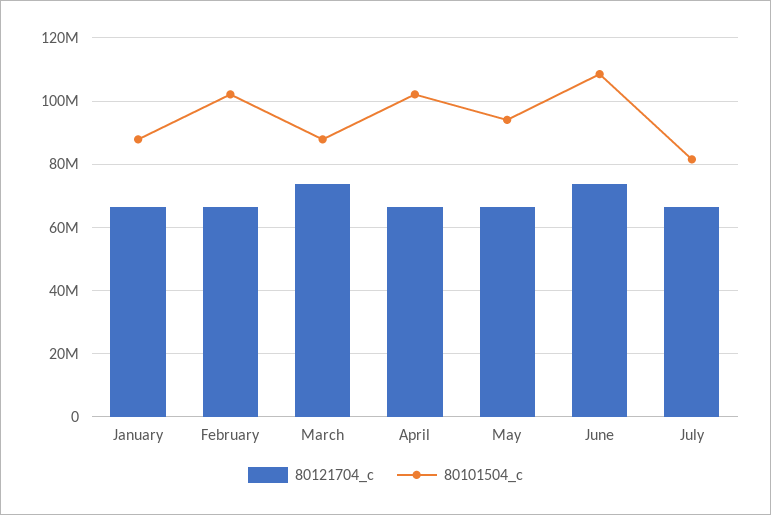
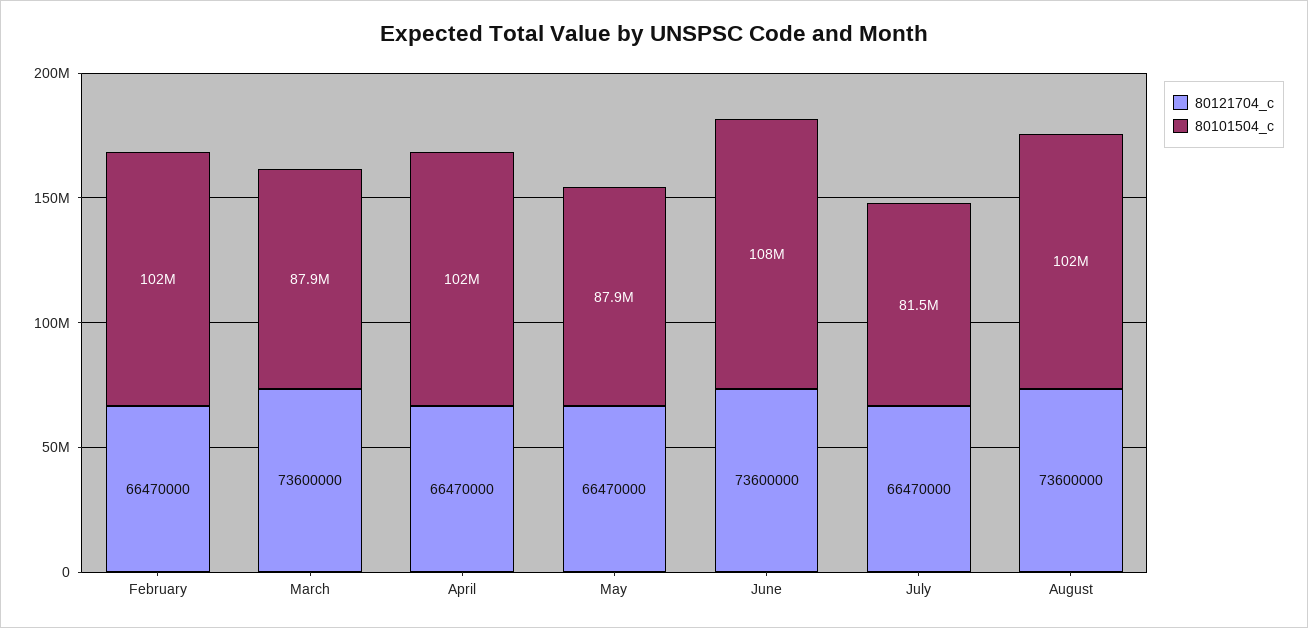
80121704_c, January: 66000000 -> none
80101504_c, January: 88000000 -> none
80101504_c, May: 94000000 -> 87900000
80121704_c, August: none -> 73600000
80101504_c, August: none -> 102000000

